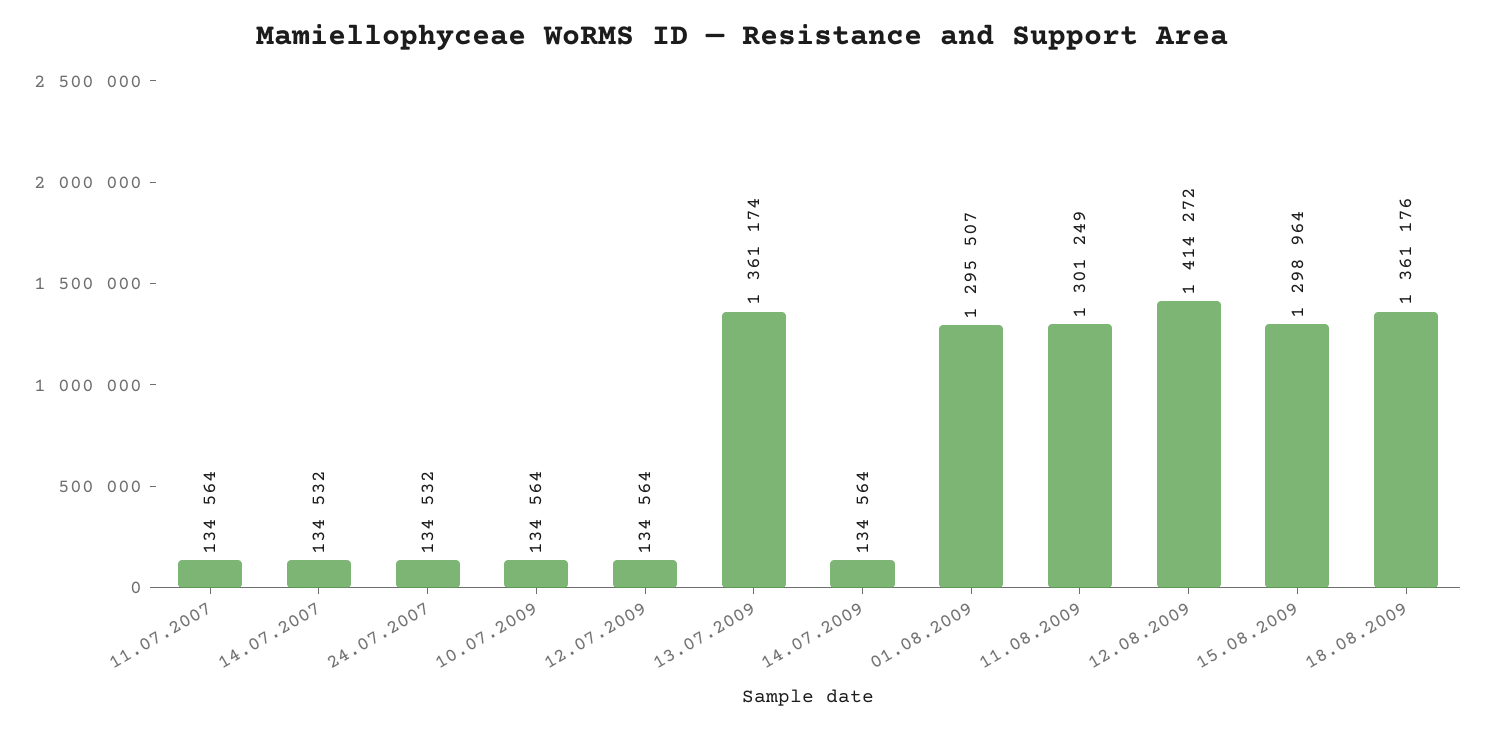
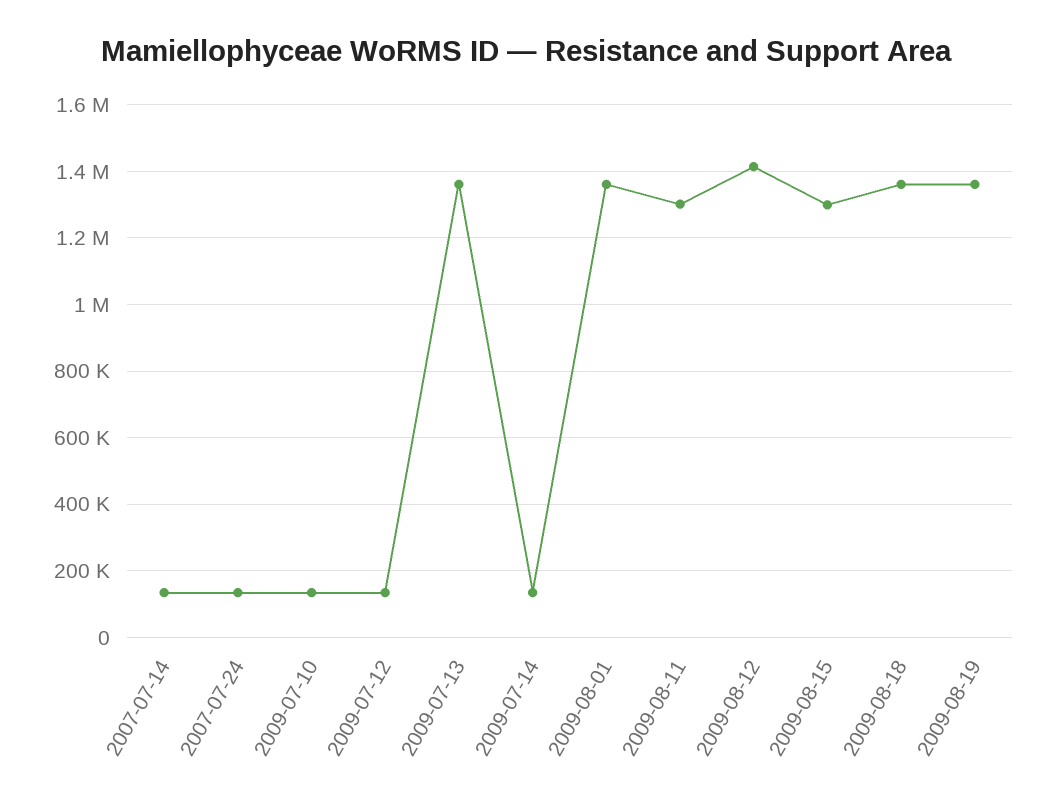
11.07.2007: 134564 -> none
01.08.2009: 1295507 -> 1360000
2009-08-19: none -> 1360000

